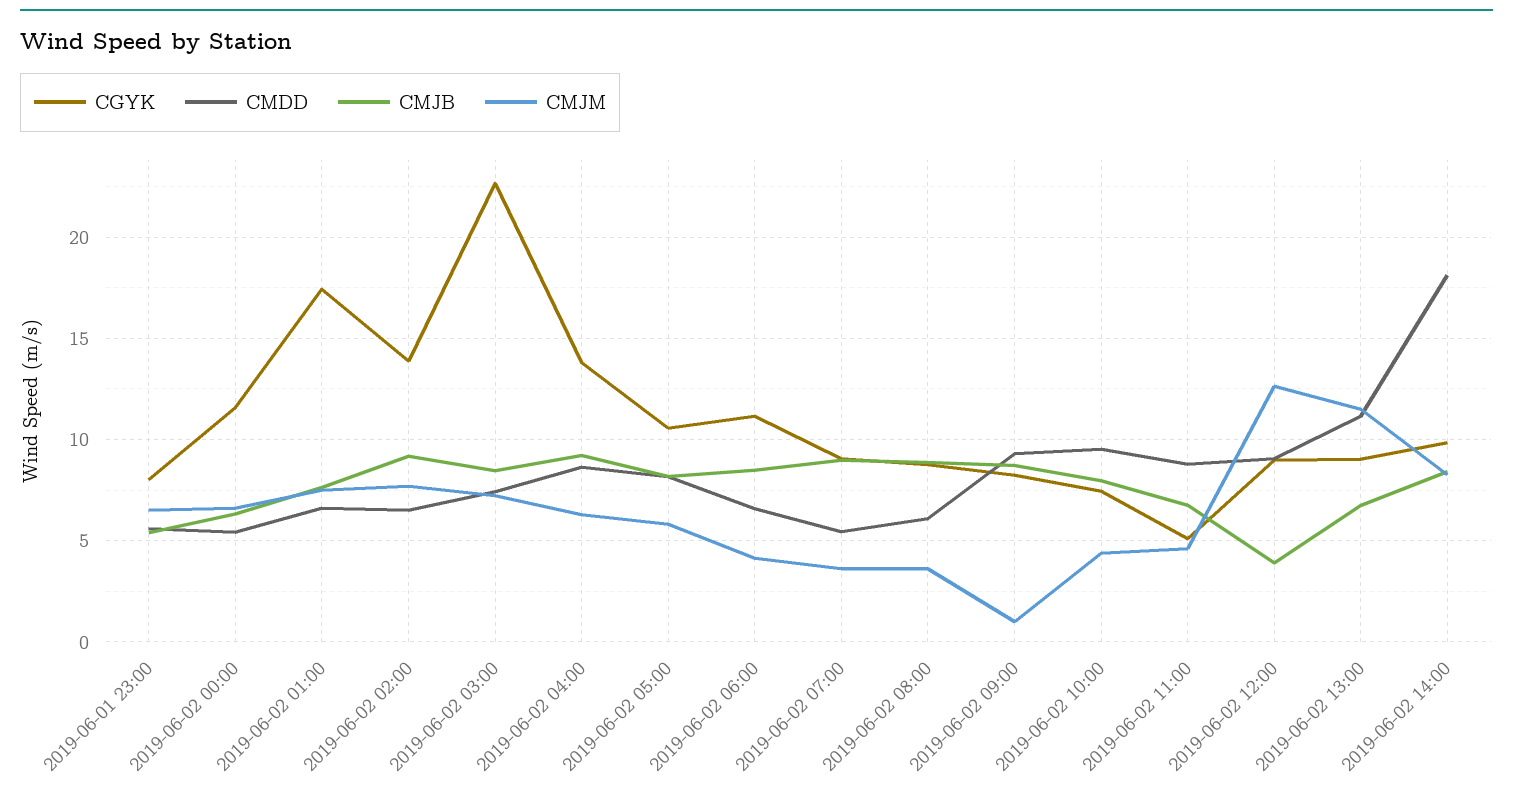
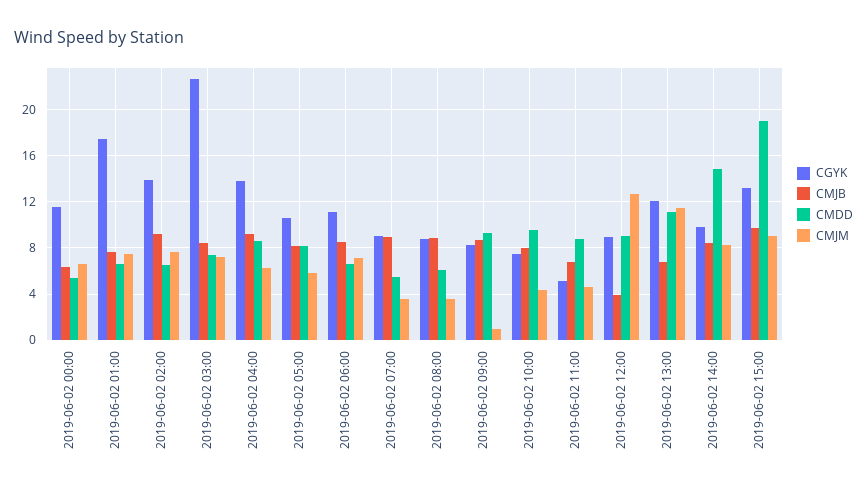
CGYK, 2019-06-01 23:00: 8 -> none
CMDD, 2019-06-01 23:00: 5.5 -> none
CMJB, 2019-06-01 23:00: 5.5 -> none
CMJM, 2019-06-01 23:00: 6.5 -> none
CMJM, 2019-06-02 06:00: 4 -> 7
CGYK, 2019-06-02 13:00: 9 -> 12
CMDD, 2019-06-02 14:00: 18 -> 15
CGYK, 2019-06-02 15:00: none -> 13
CMJB, 2019-06-02 15:00: none -> 10
CMDD, 2019-06-02 15:00: none -> 19
CMJM, 2019-06-02 15:00: none -> 9

